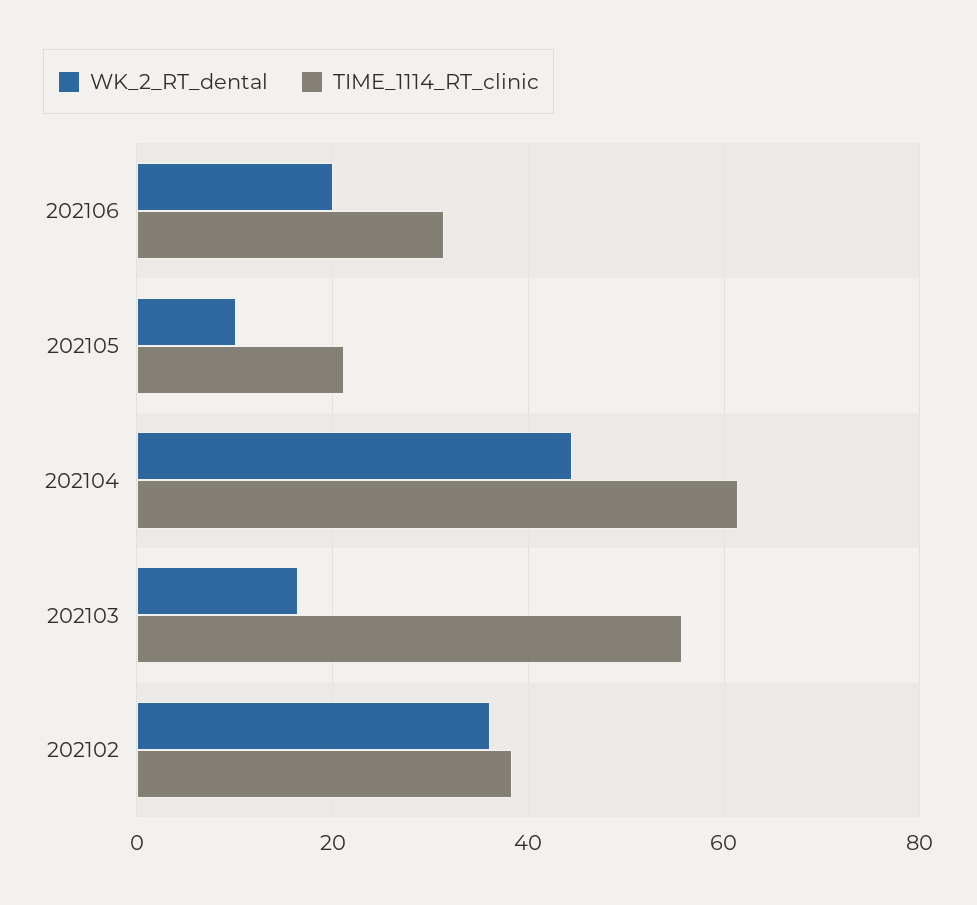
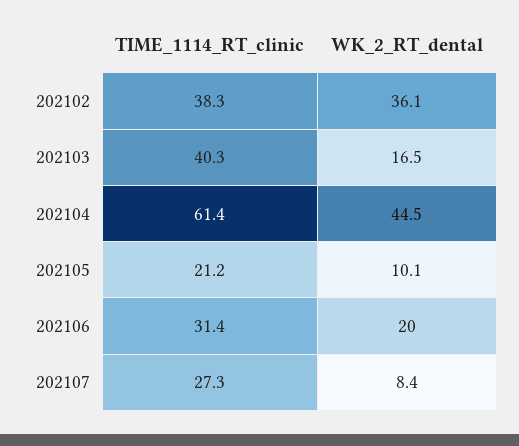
TIME_1114_RT_clinic, 202103: 56 -> 40.3
TIME_1114_RT_clinic, 202107: none -> 27.3
WK_2_RT_dental, 202107: none -> 8.4

